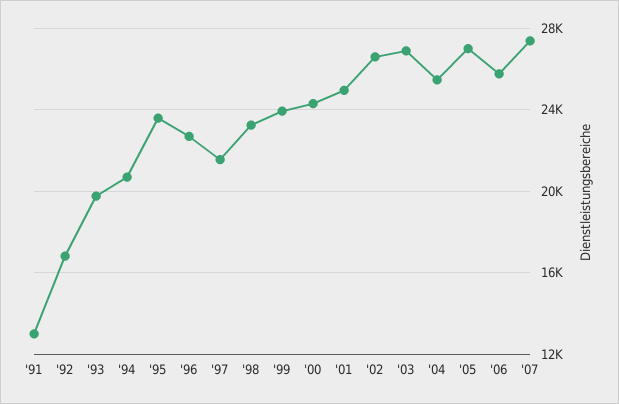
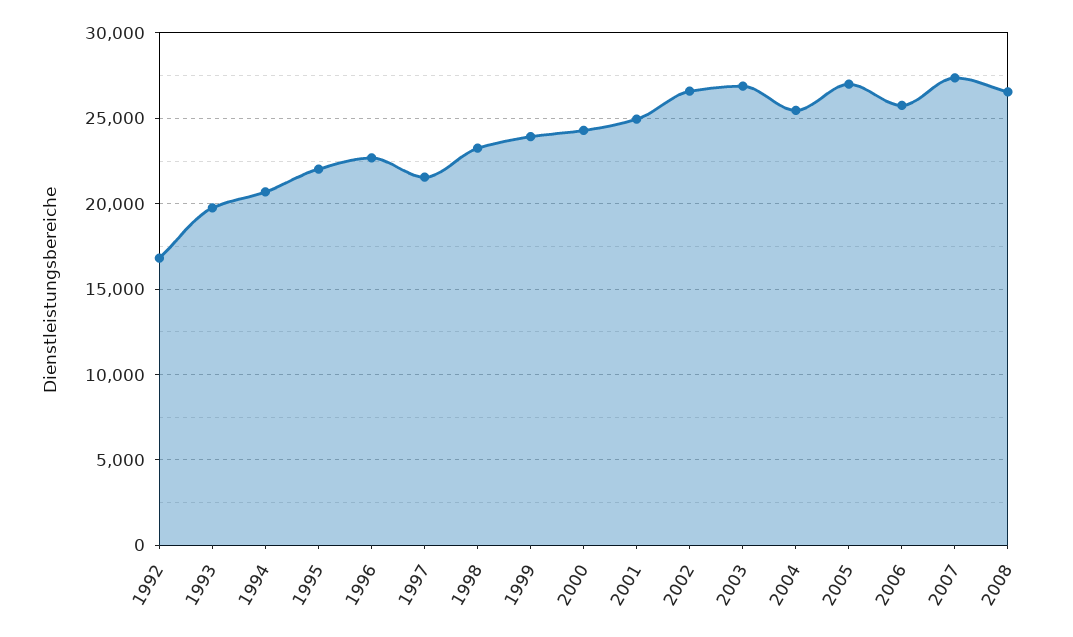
'91: 13000 -> none
'95: 23500 -> 22000
2008: none -> 26500

